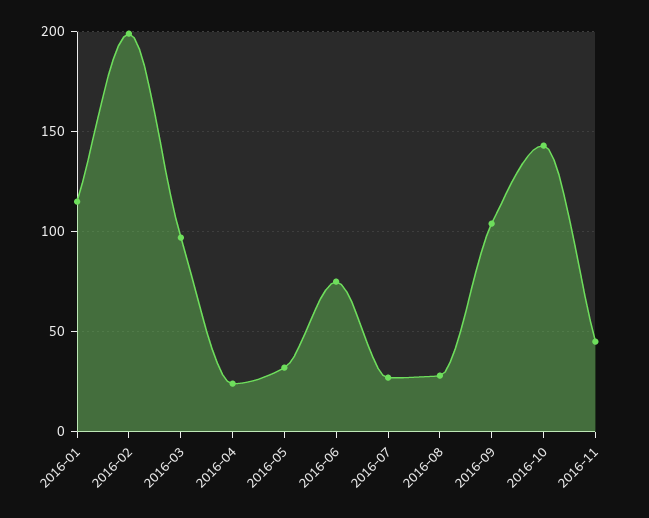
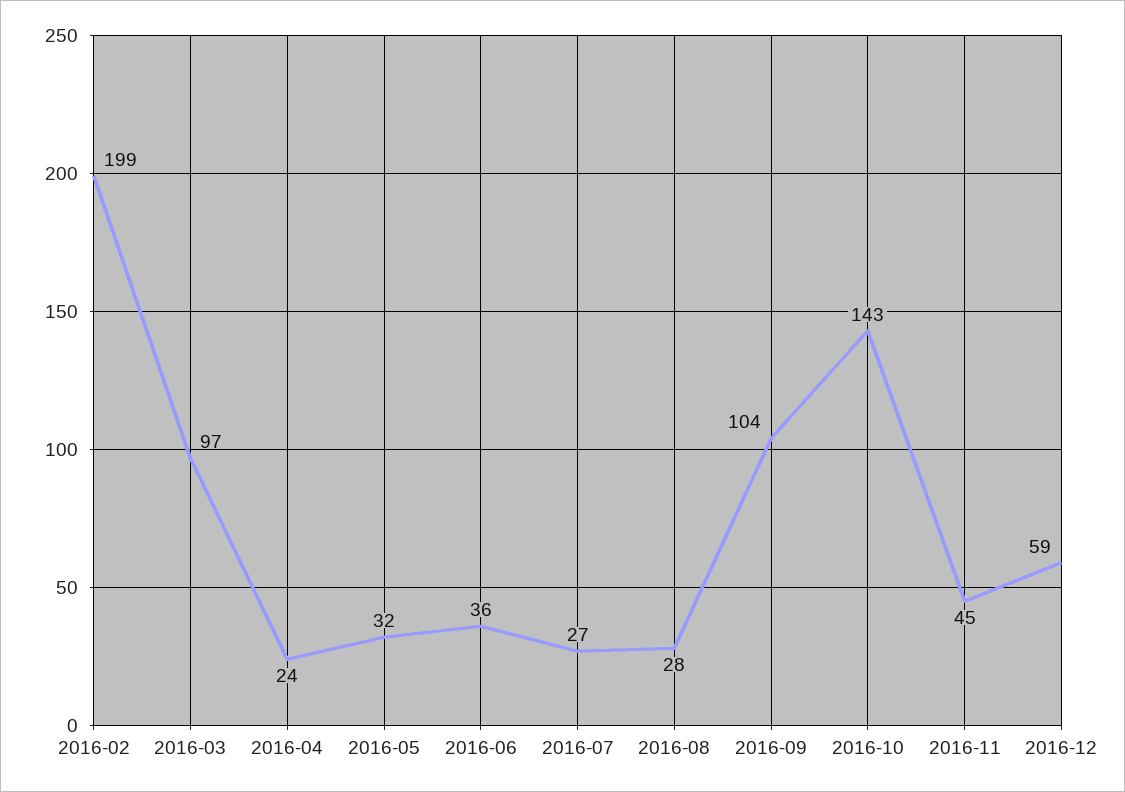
2016-01: 115 -> none
2016-06: 75 -> 36
2016-12: none -> 59

